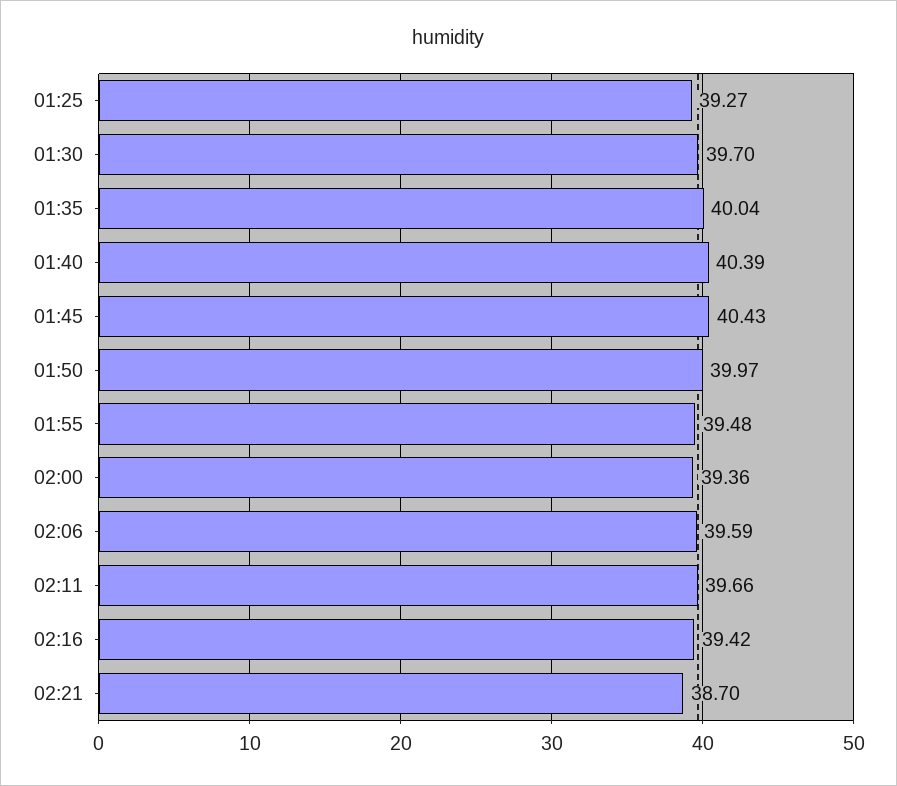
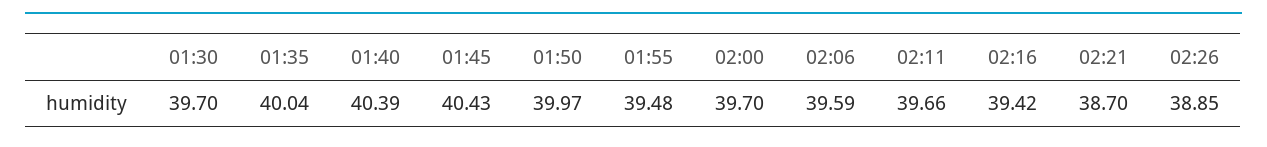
01:25: 39.27 -> none
02:00: 39.36 -> 39.7
02:26: none -> 38.85

